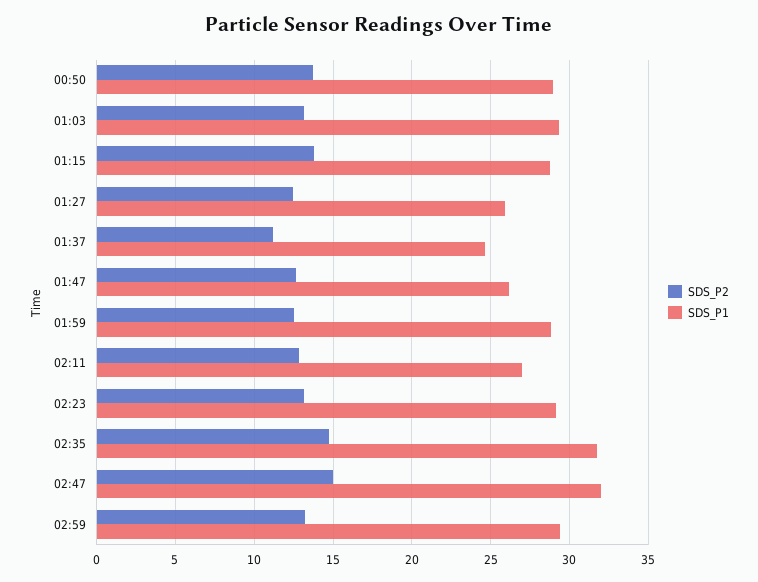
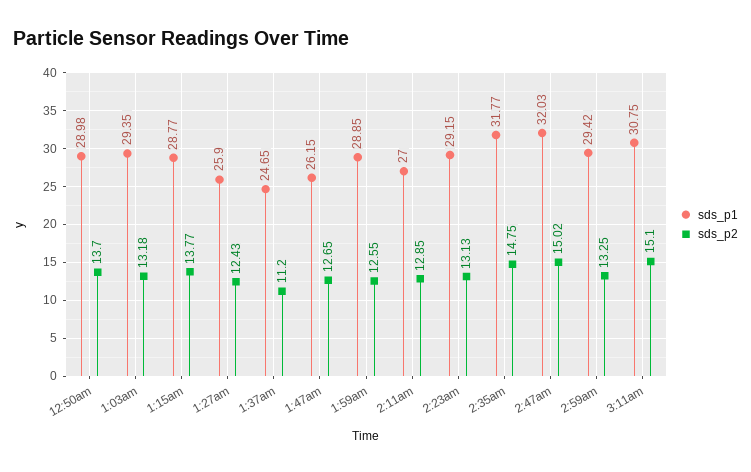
SDS_P1, 3:11am: none -> 30.75
SDS_P2, 3:11am: none -> 15.1

